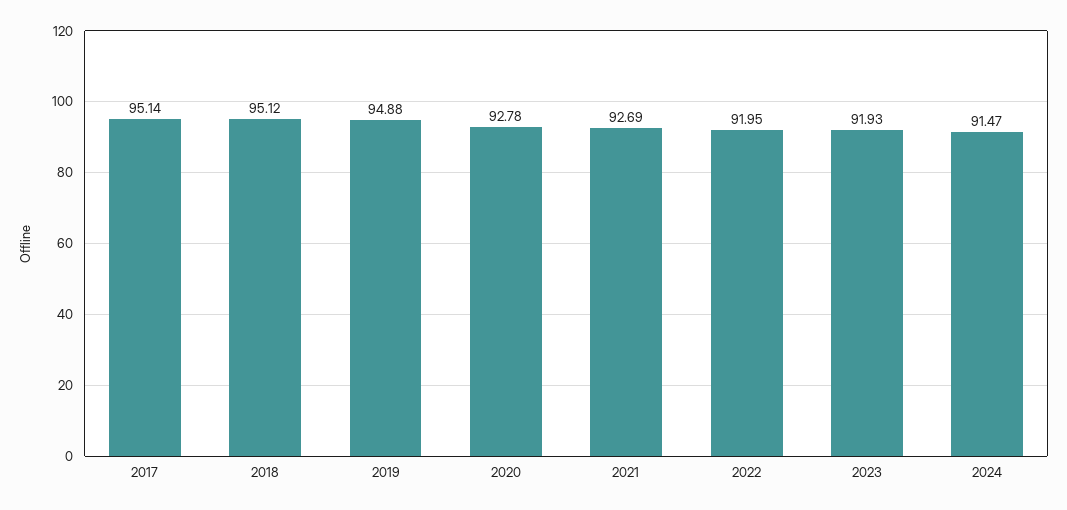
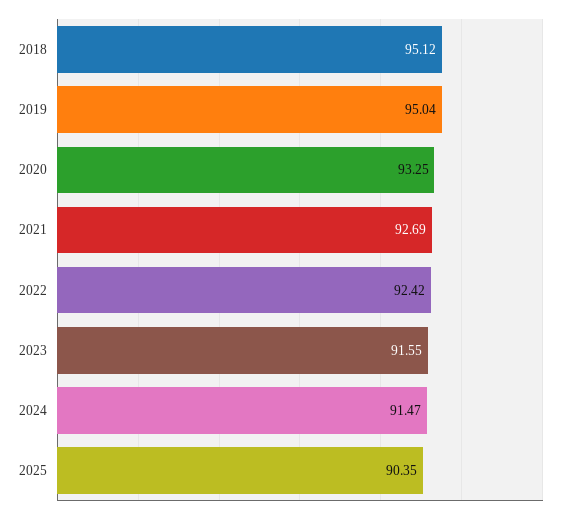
2017: 95.14 -> none
2019: 94.88 -> 95.04
2020: 92.78 -> 93.25
2022: 91.95 -> 92.42
2023: 91.93 -> 91.55
2025: none -> 90.35

